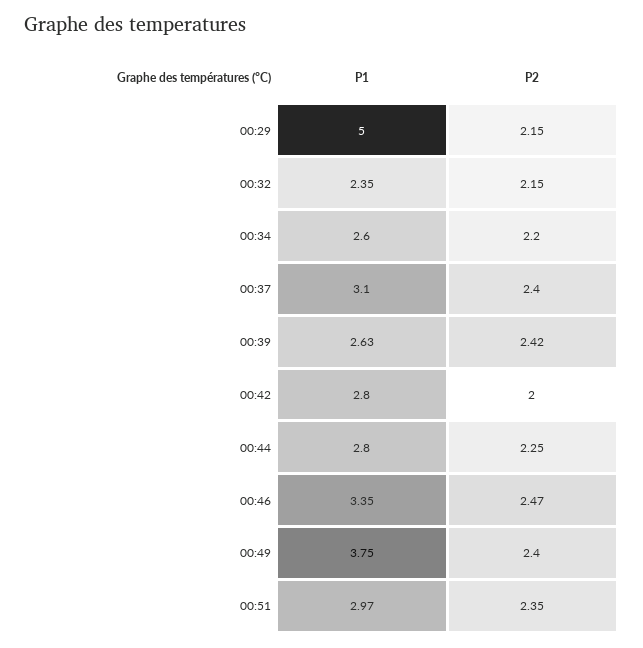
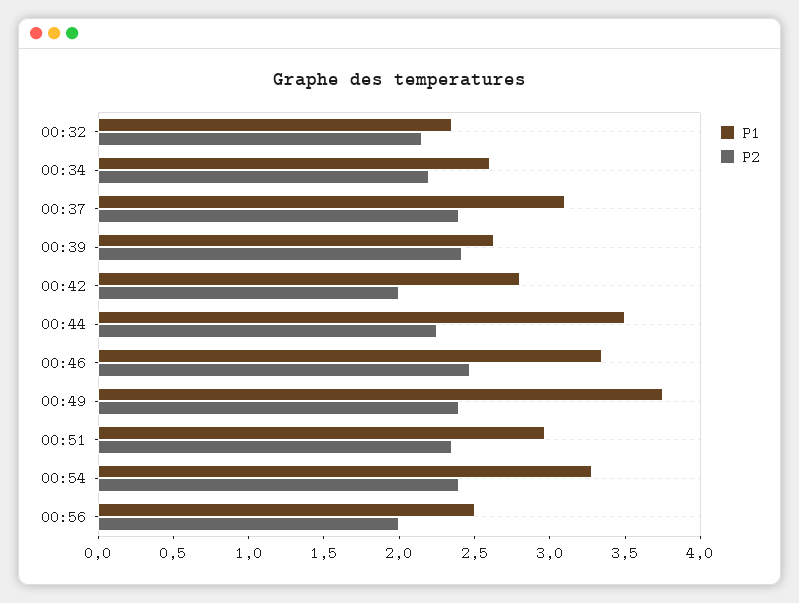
P1, 00:29: 5 -> none
P2, 00:29: 2.15 -> none
P1, 00:44: 2.8 -> 3.5
P1, 00:54: none -> 3.3
P2, 00:54: none -> 2.4
P1, 00:56: none -> 2.5
P2, 00:56: none -> 2

